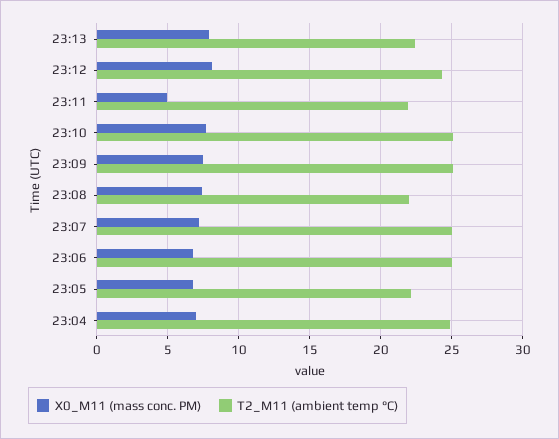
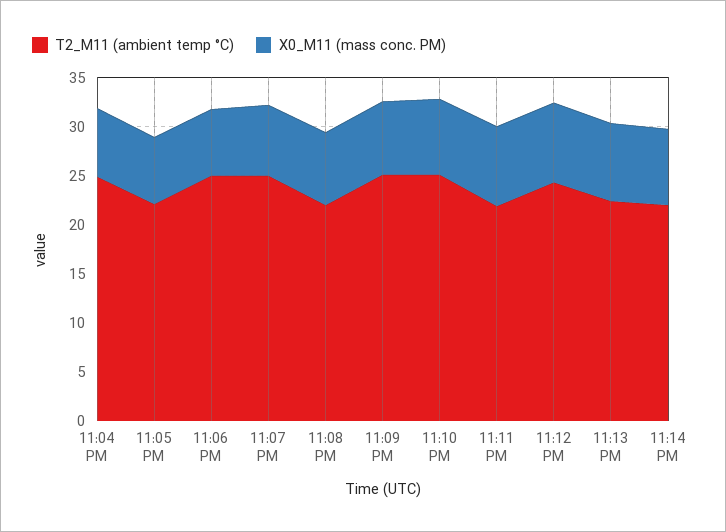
X0_M11 (mass conc. PM), 23:11: 5 -> 8
T2_M11 (ambient temp °C), 11:14 PM: none -> 22
X0_M11 (mass conc. PM), 11:14 PM: none -> 8

